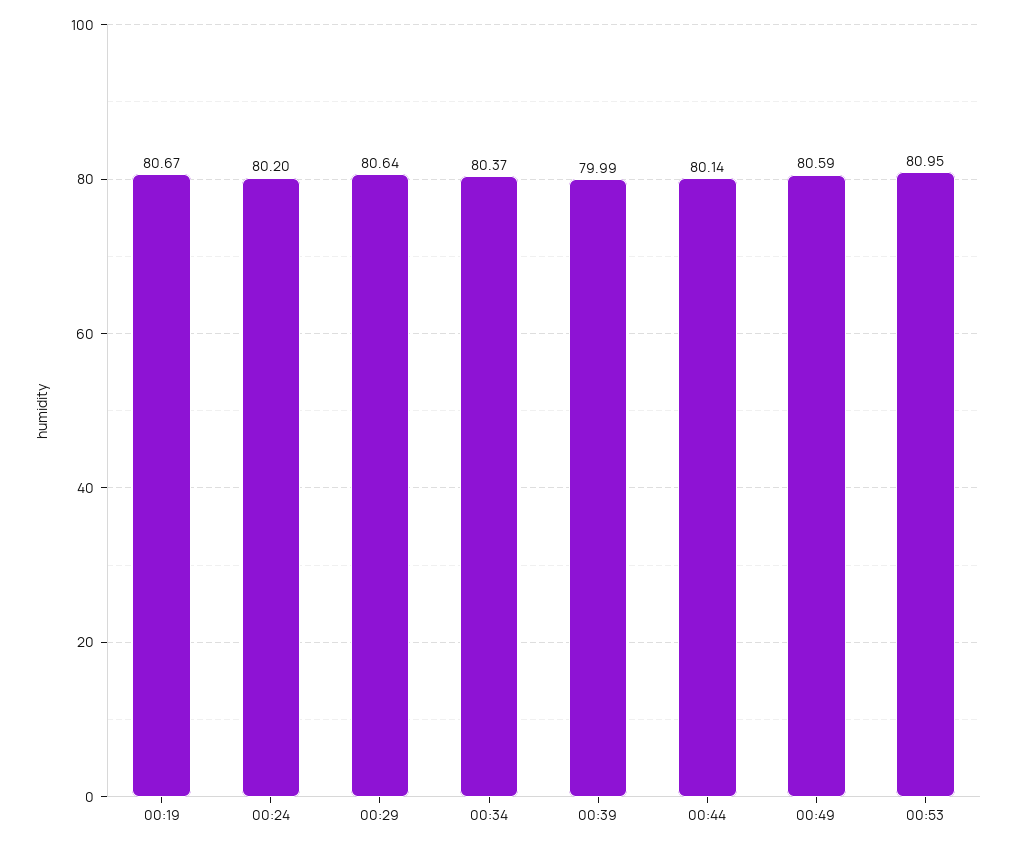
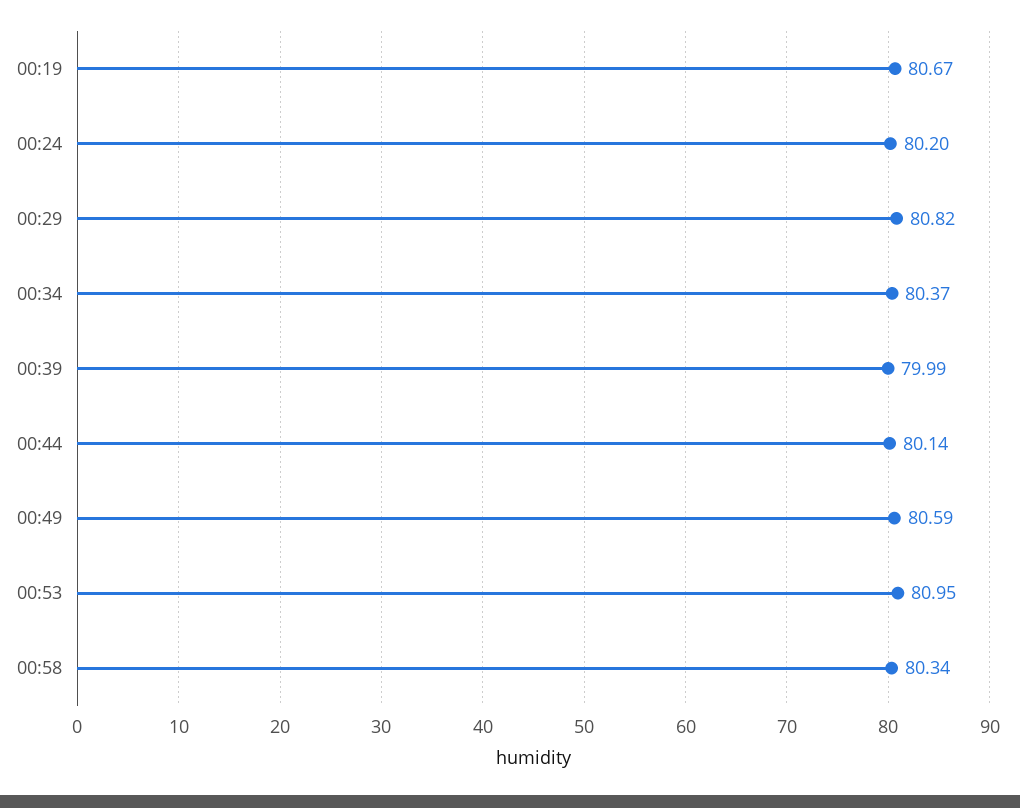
00:29: 80.64 -> 80.82
00:58: none -> 80.34

